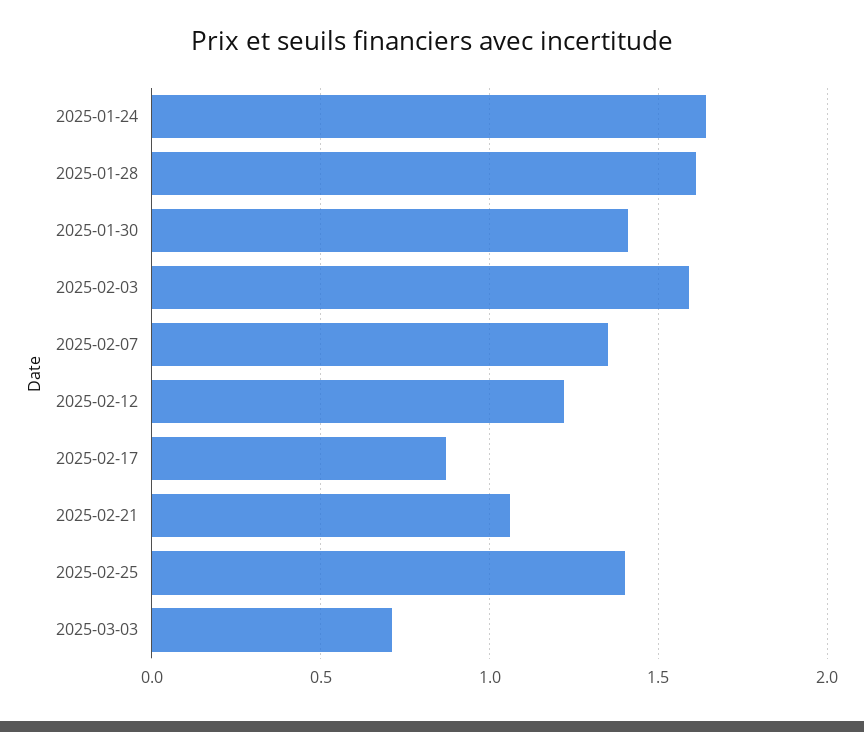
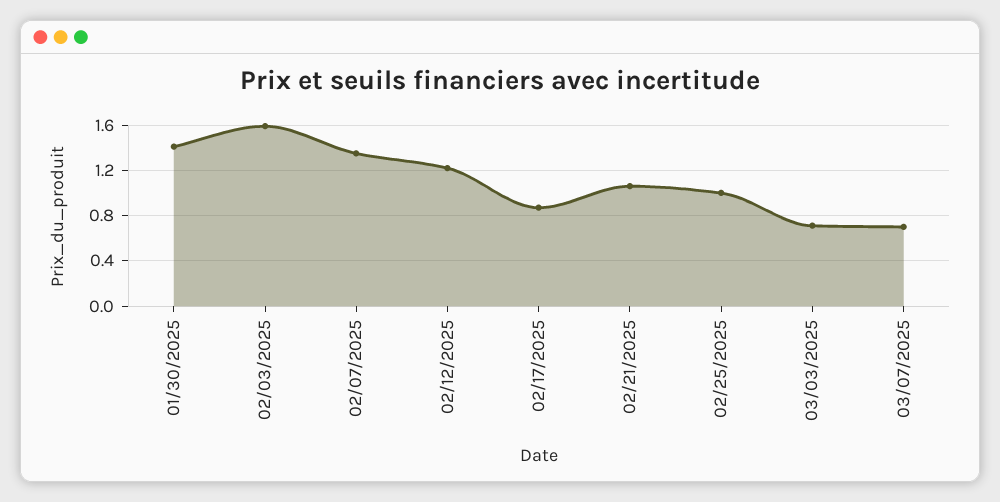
2025-01-24: 1.65 -> none
2025-01-28: 1.6 -> none
2025-02-25: 1.4 -> 1
03/07/2025: none -> 0.7

